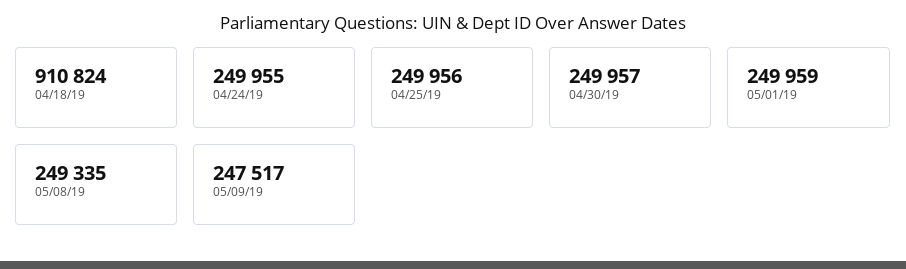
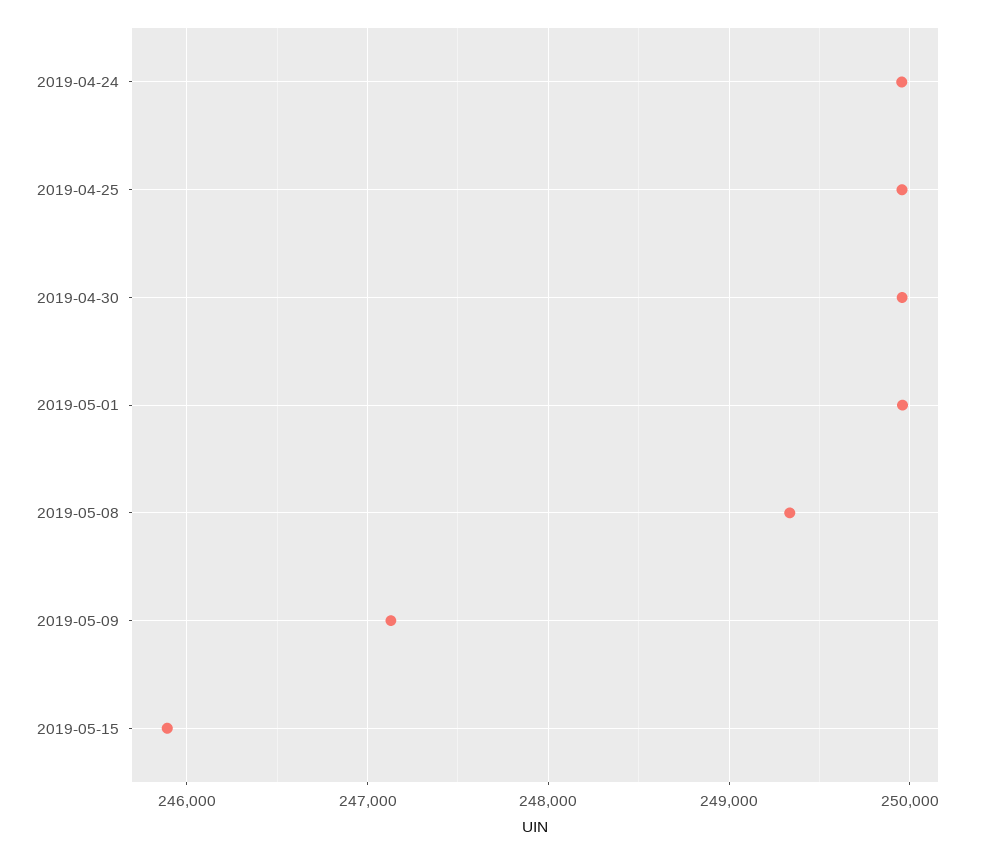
04/18/19: 910824 -> none
05/09/19: 247517 -> 247100
2019-05-15: none -> 245900

